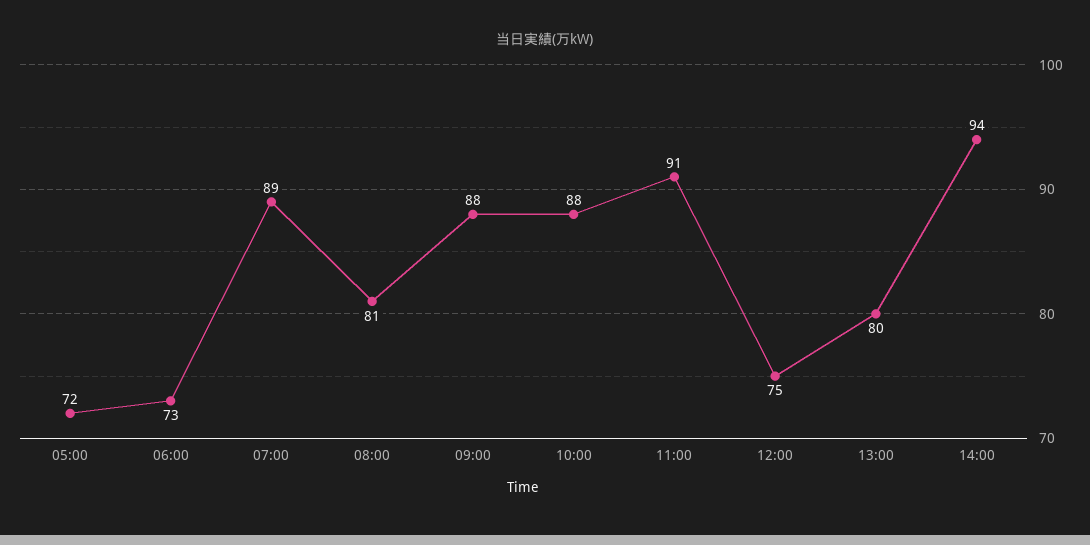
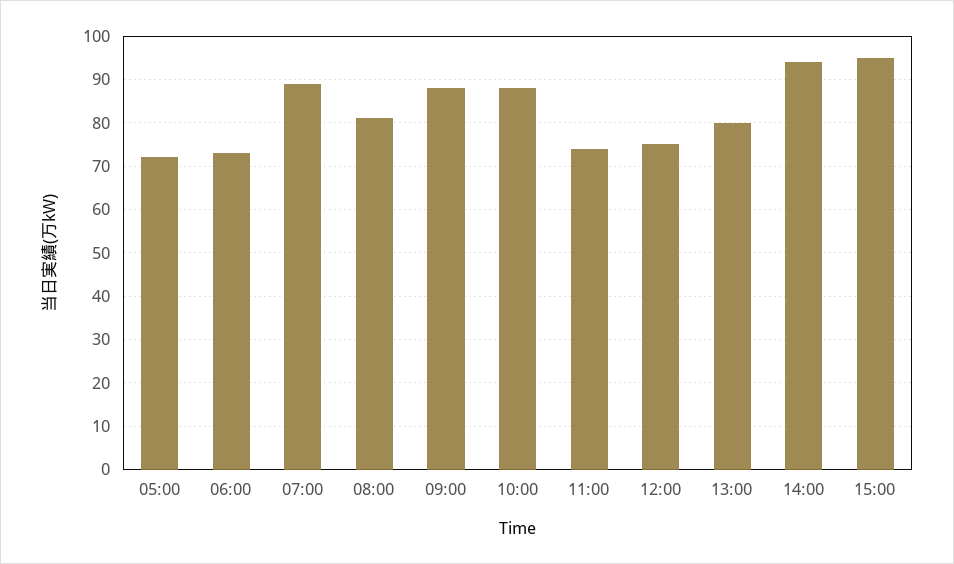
11:00: 91 -> 75
15:00: none -> 95

